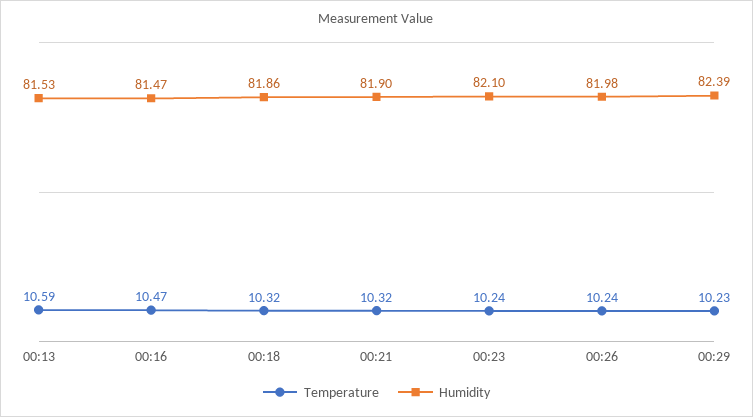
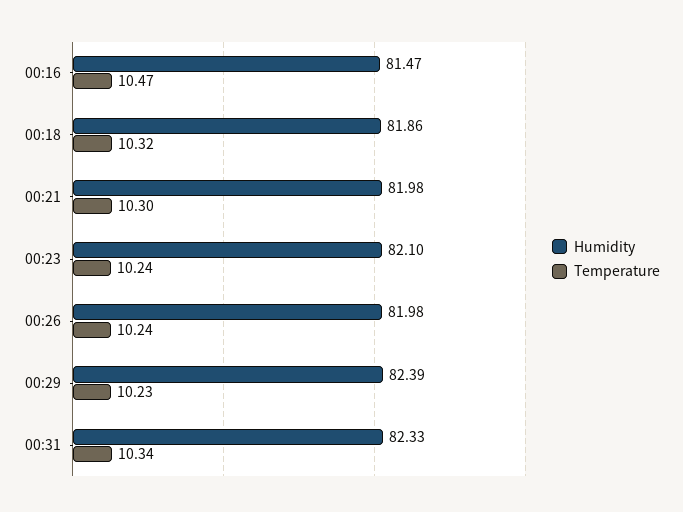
Temperature, 00:13: 10.59 -> none
Humidity, 00:13: 81.53 -> none
Temperature, 00:21: 10.32 -> 10.3
Humidity, 00:21: 81.9 -> 81.98
Humidity, 00:31: none -> 82.33
Temperature, 00:31: none -> 10.34

